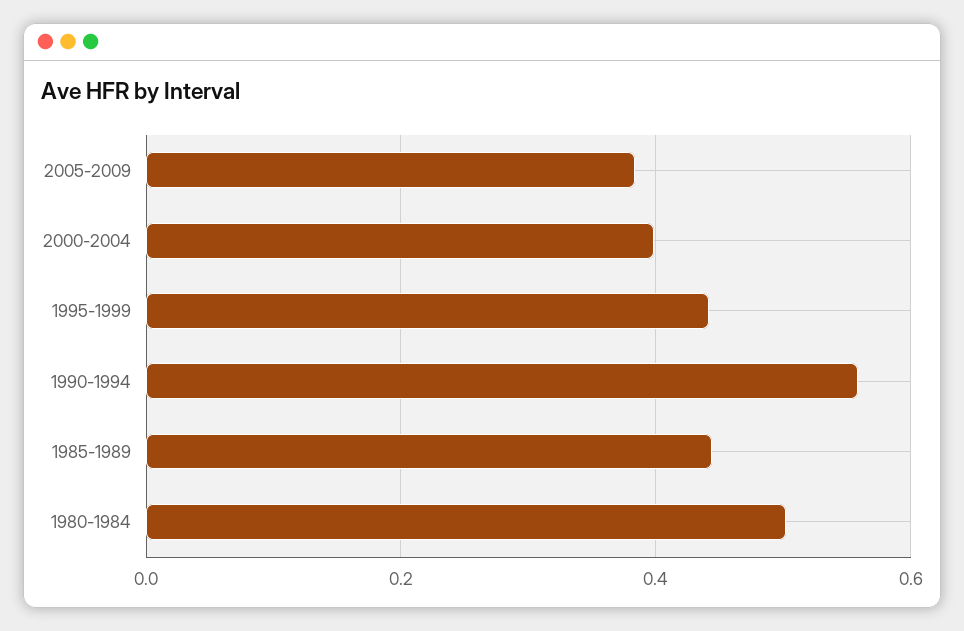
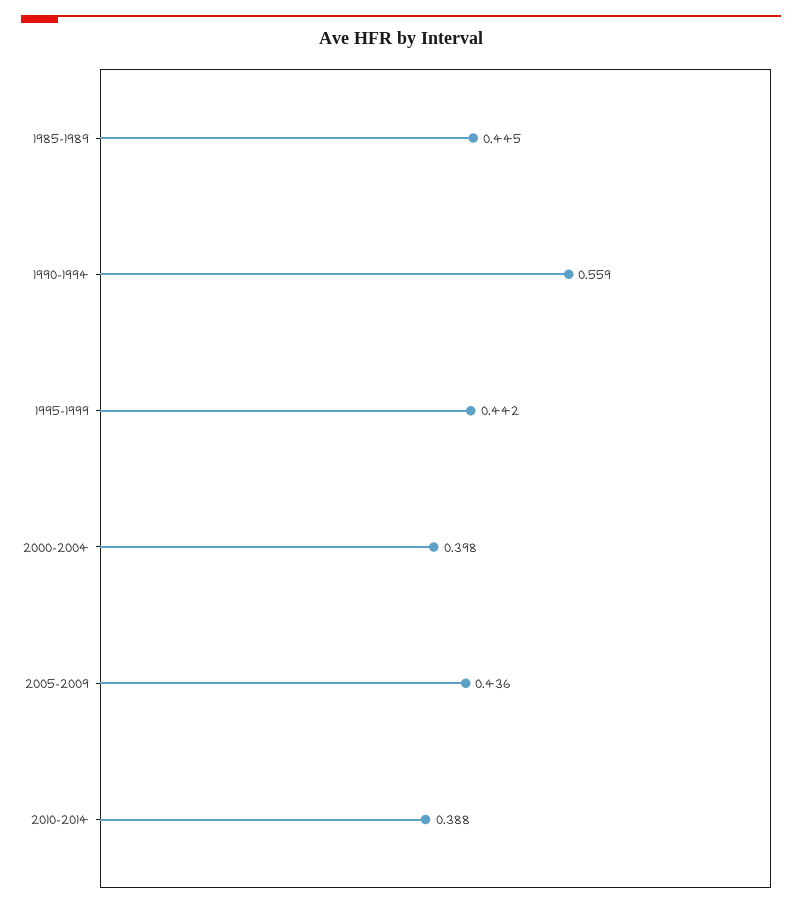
2005-2009: 0.38 -> 0.436
1980-1984: 0.5 -> none
2010-2014: none -> 0.388

